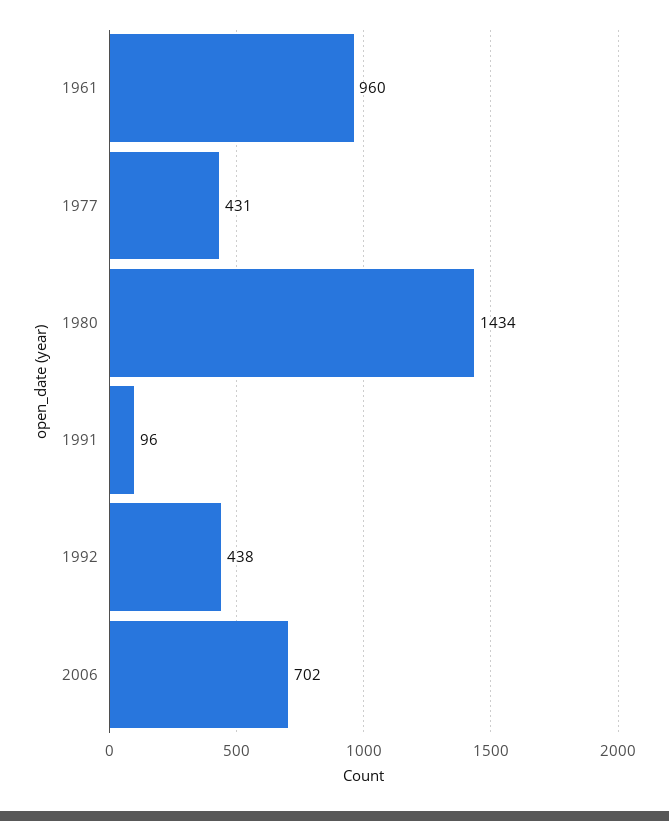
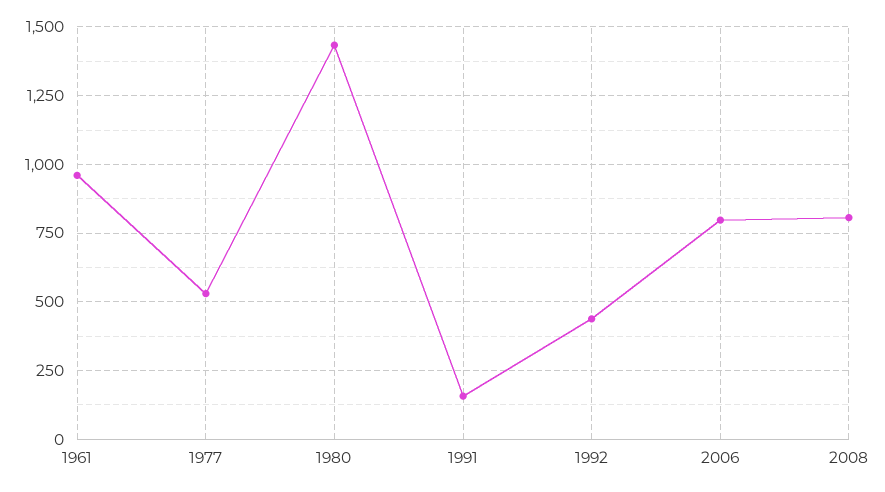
1977: 431 -> 525
1991: 96 -> 150
2006: 702 -> 800
2008: none -> 800

